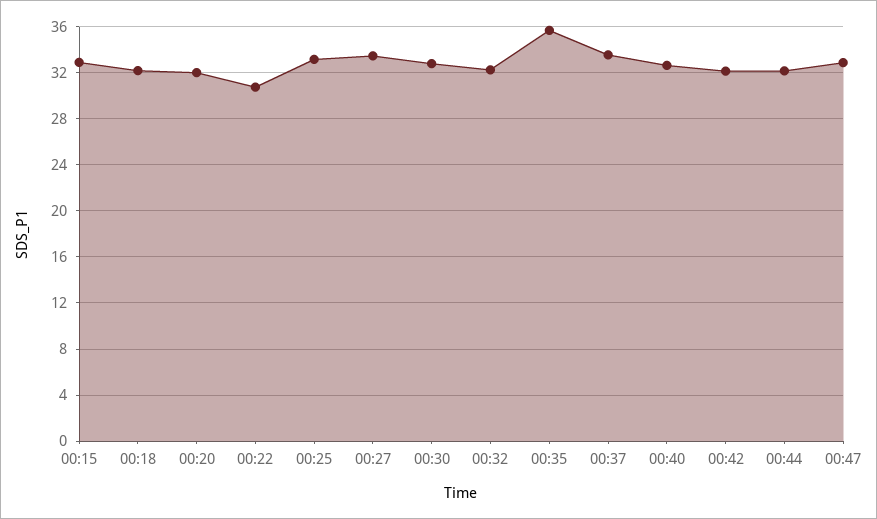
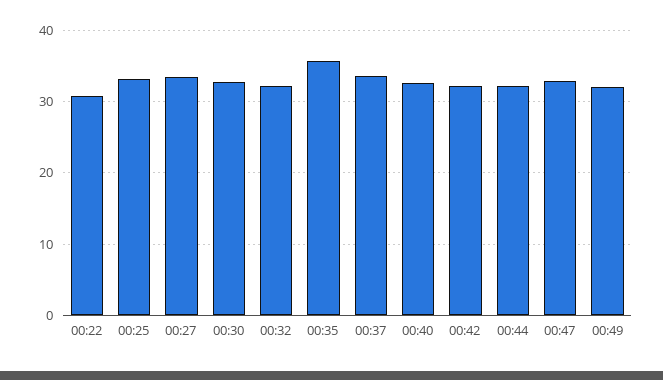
00:15: 33 -> none
00:18: 32 -> none
00:20: 32 -> none
00:49: none -> 32

